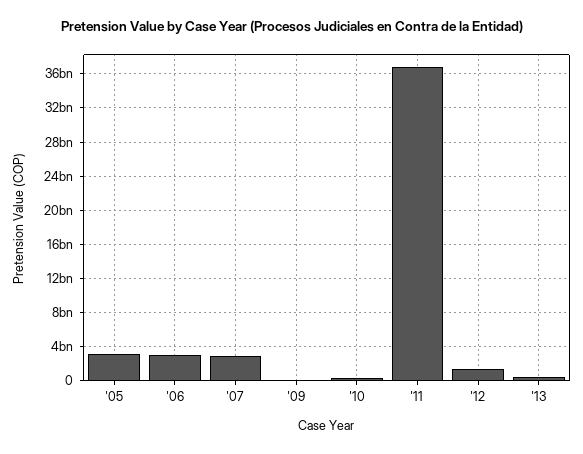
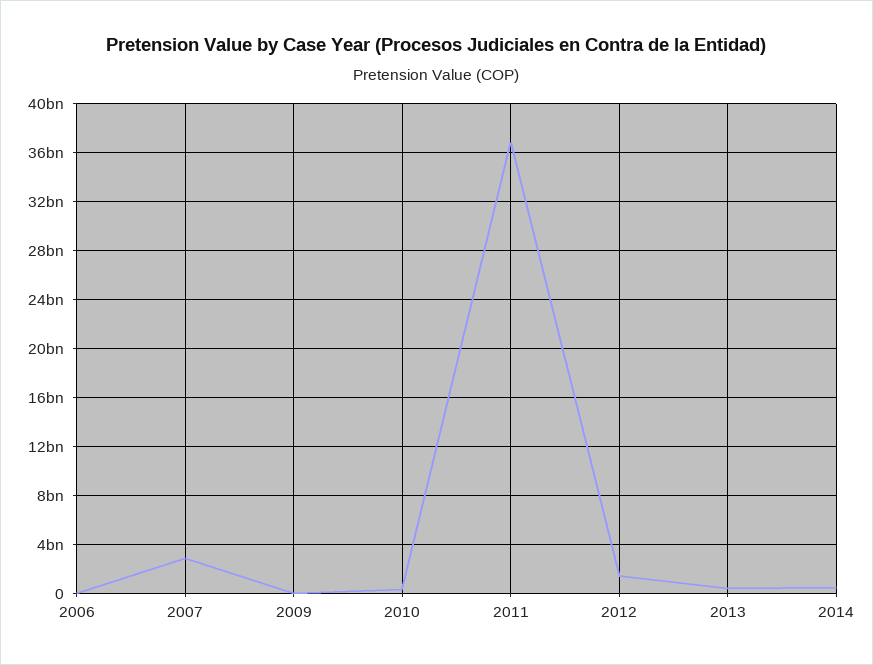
'05: 3000000000 -> none
'06: 3000000000 -> 0
2014: none -> 500000000

